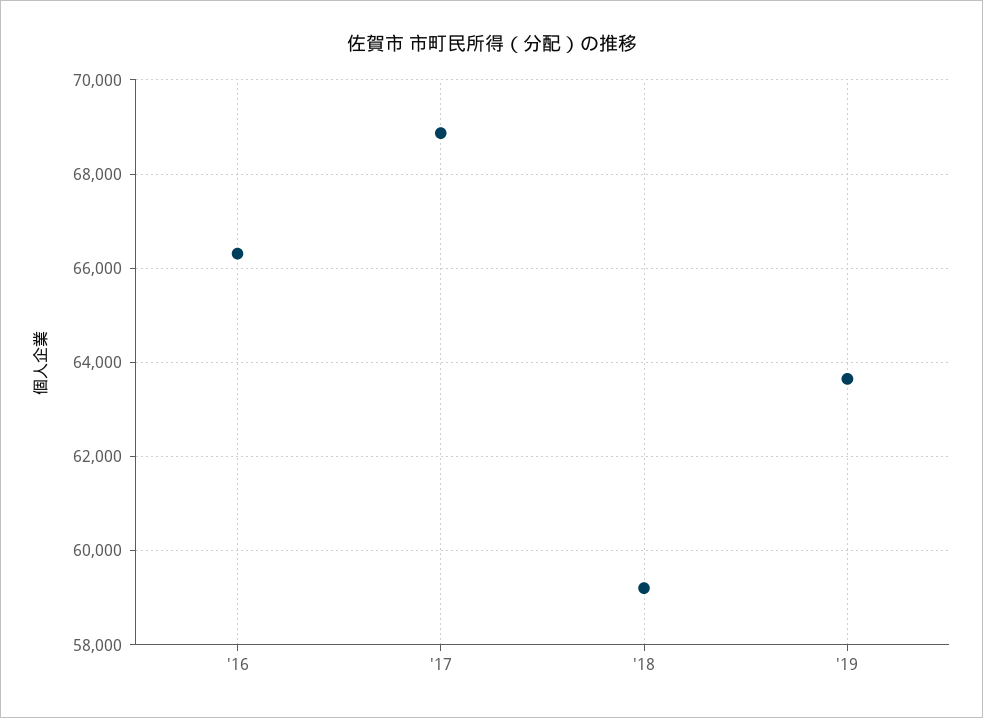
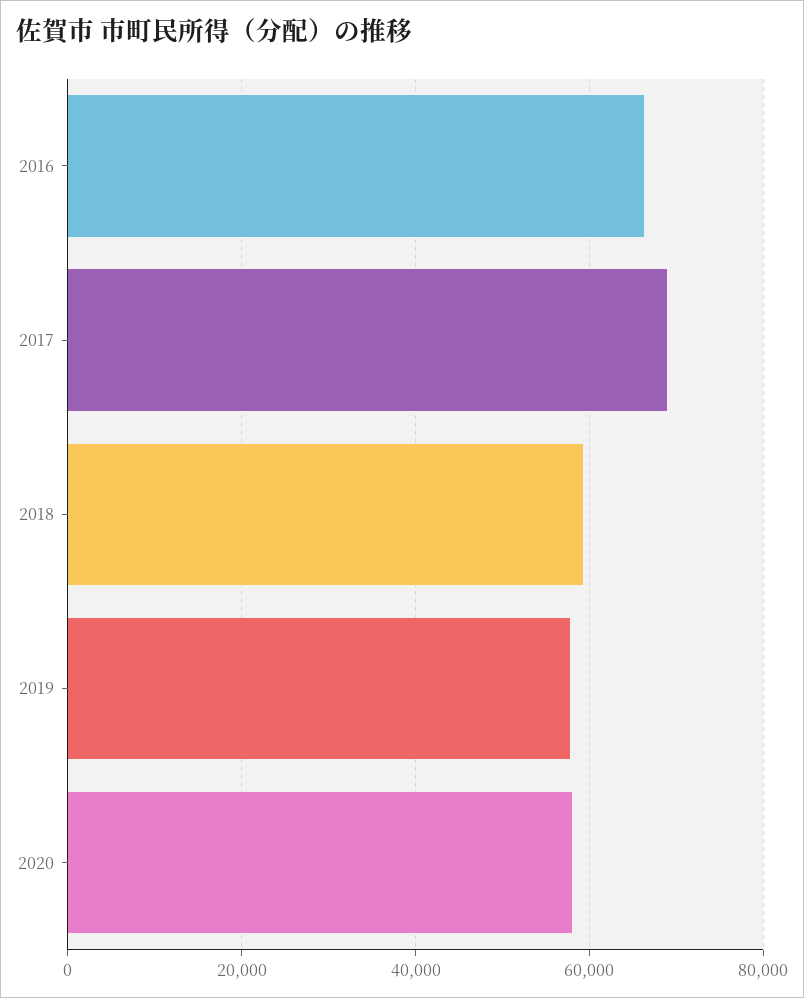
'19: 63600 -> 58000
2020: none -> 58000

